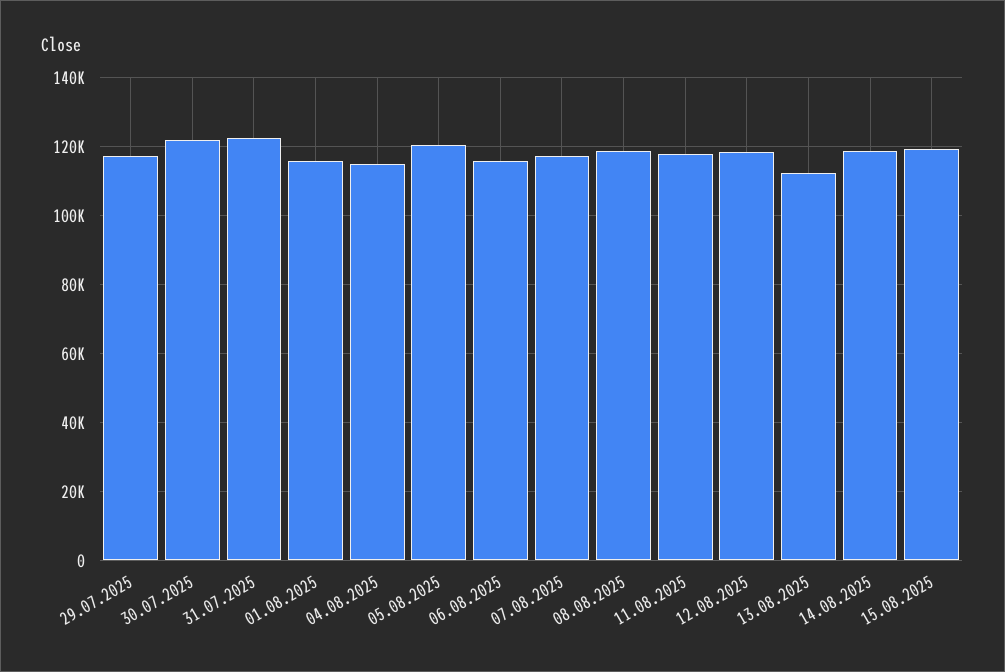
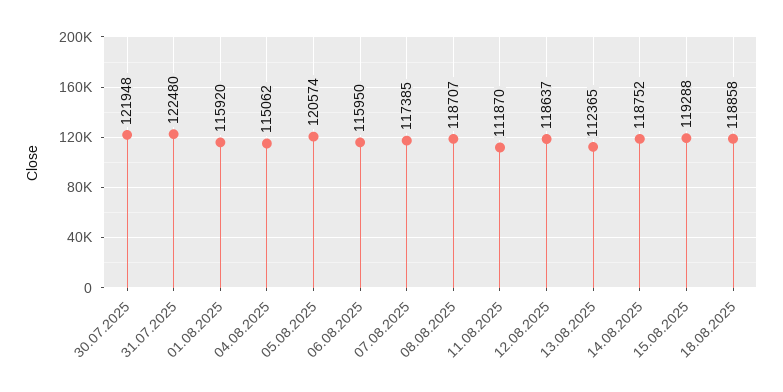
29.07.2025: 118000 -> none
11.08.2025: 118000 -> 111870
18.08.2025: none -> 118858

